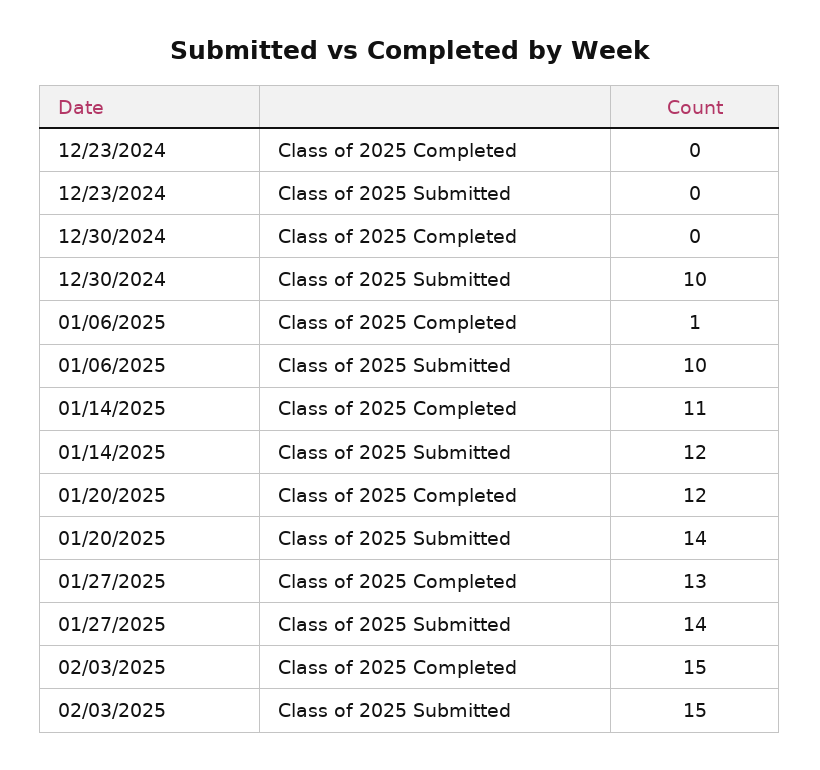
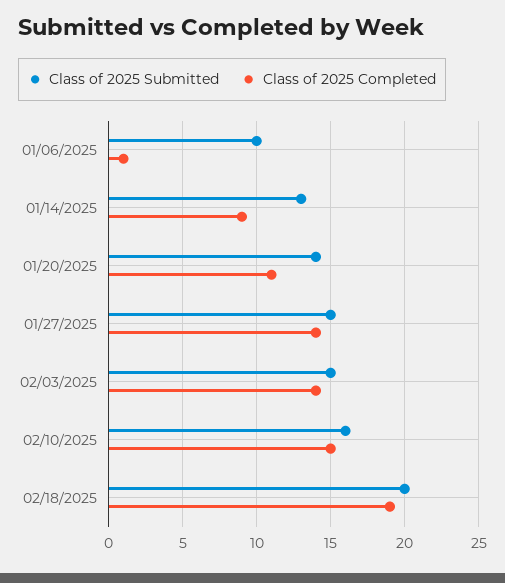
Class of 2025 Completed, 12/23/2024: 0 -> none
Class of 2025 Submitted, 12/23/2024: 0 -> none
Class of 2025 Completed, 12/30/2024: 0 -> none
Class of 2025 Submitted, 12/30/2024: 10 -> none
Class of 2025 Completed, 01/14/2025: 11 -> 9
Class of 2025 Submitted, 01/14/2025: 12 -> 13
Class of 2025 Completed, 01/20/2025: 12 -> 11
Class of 2025 Completed, 01/27/2025: 13 -> 14
Class of 2025 Submitted, 01/27/2025: 14 -> 15
Class of 2025 Completed, 02/03/2025: 15 -> 14
Class of 2025 Submitted, 02/10/2025: none -> 16
Class of 2025 Completed, 02/10/2025: none -> 15
Class of 2025 Submitted, 02/18/2025: none -> 20
Class of 2025 Completed, 02/18/2025: none -> 19

